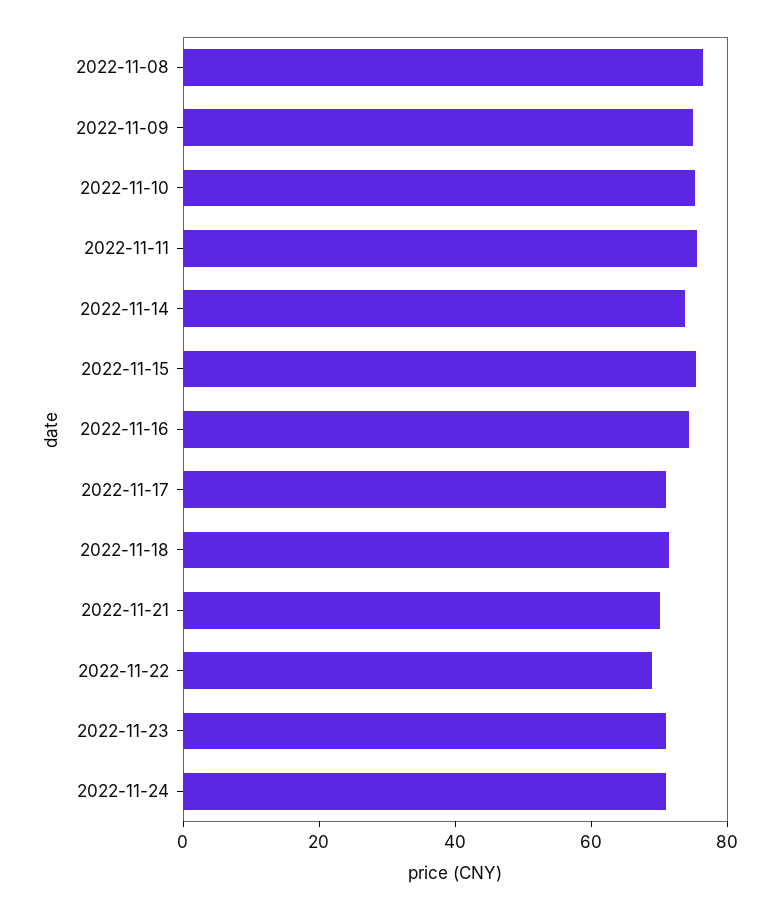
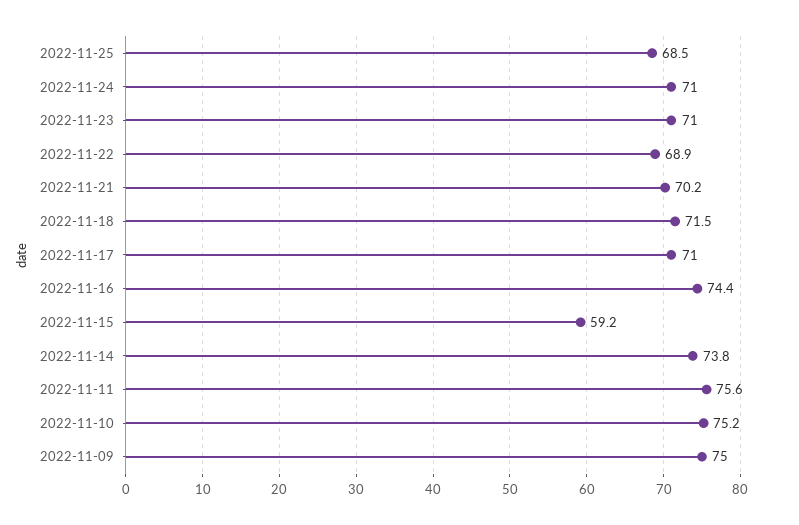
2022-11-08: 75 -> none
2022-11-15: 75 -> 59.2
2022-11-25: none -> 68.5

